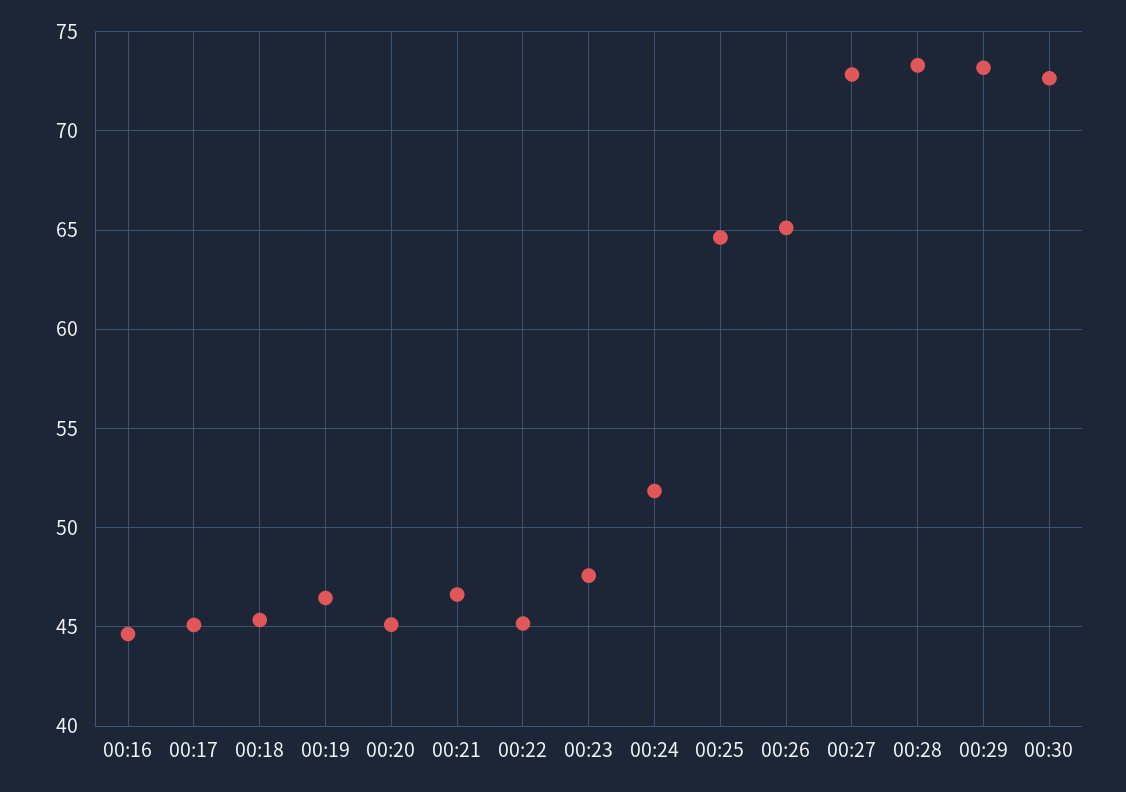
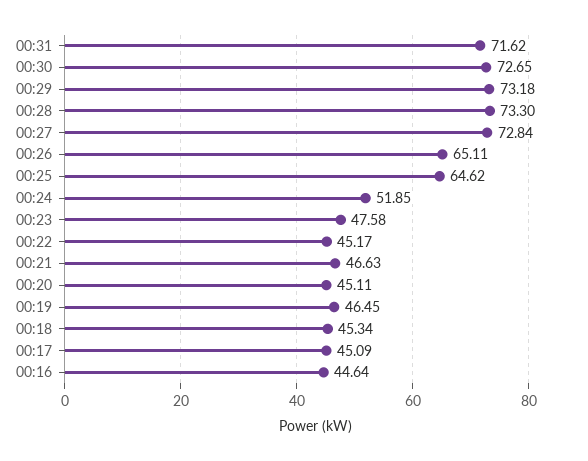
00:31: none -> 71.62

